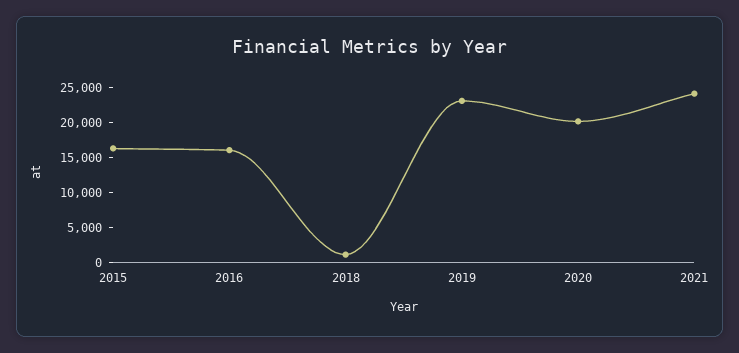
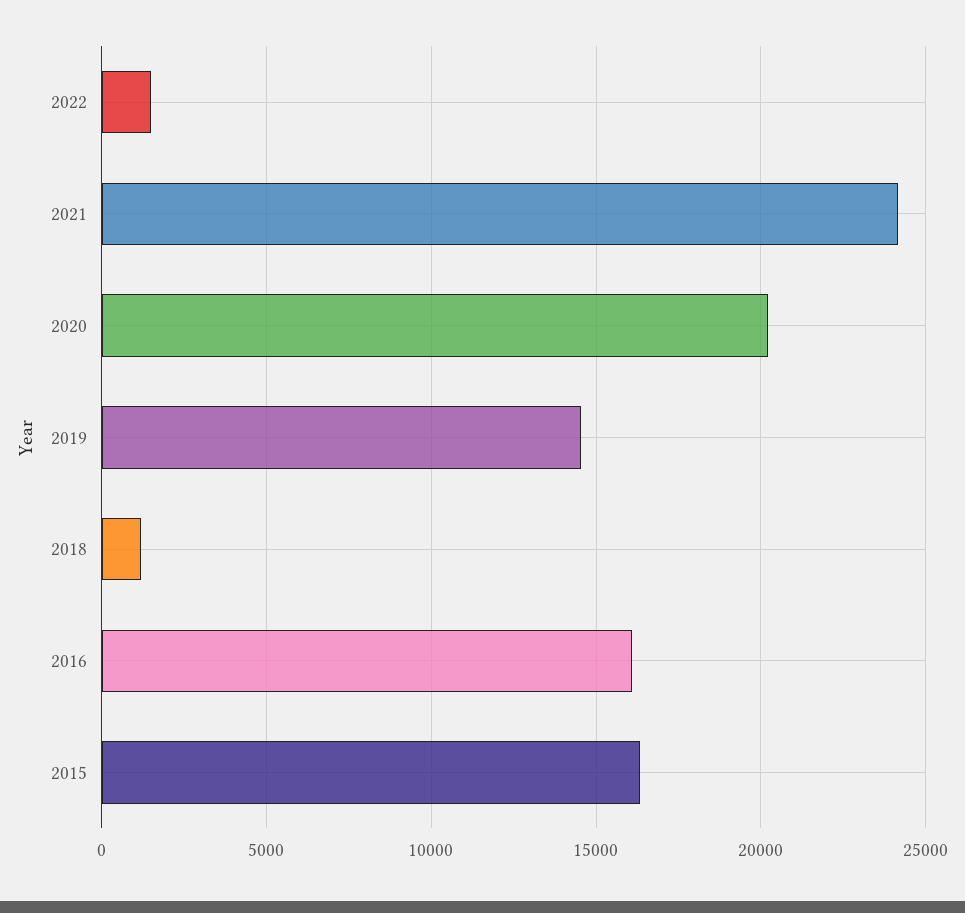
2019: 22500 -> 14500
2022: none -> 1500

